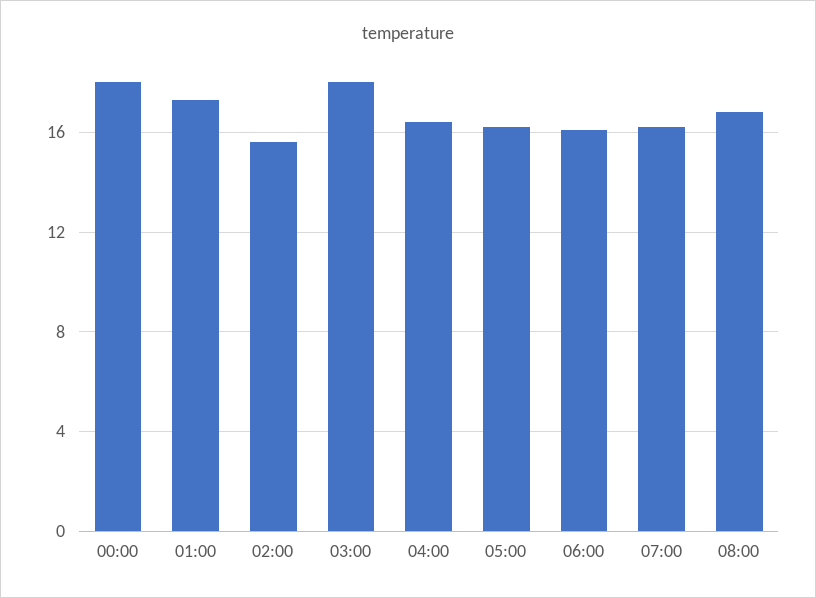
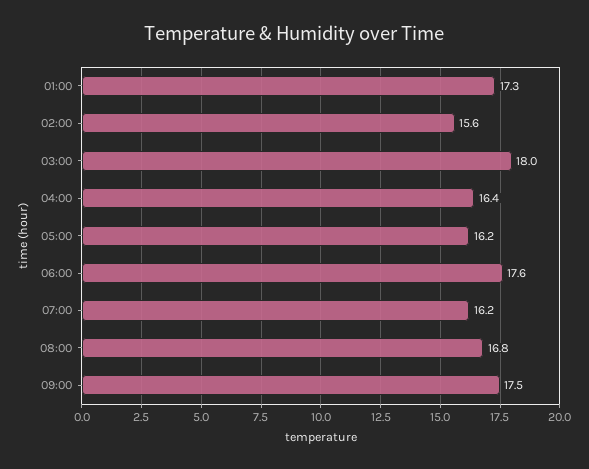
00:00: 18 -> none
06:00: 16 -> 17.6
09:00: none -> 17.5

